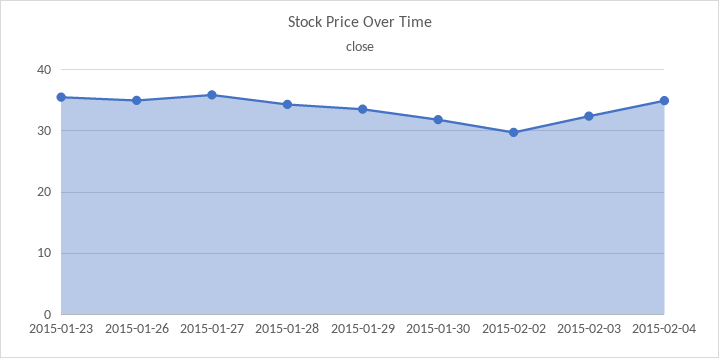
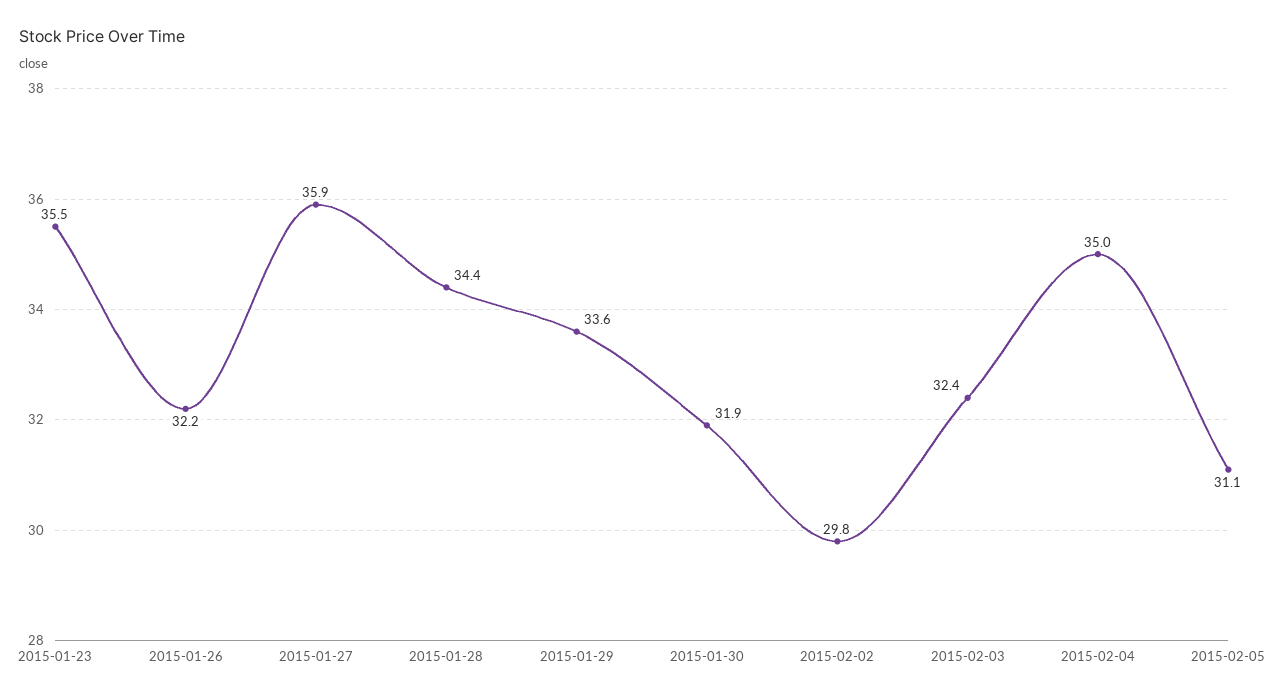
2015-01-26: 35 -> 32.2
2015-02-05: none -> 31.1

